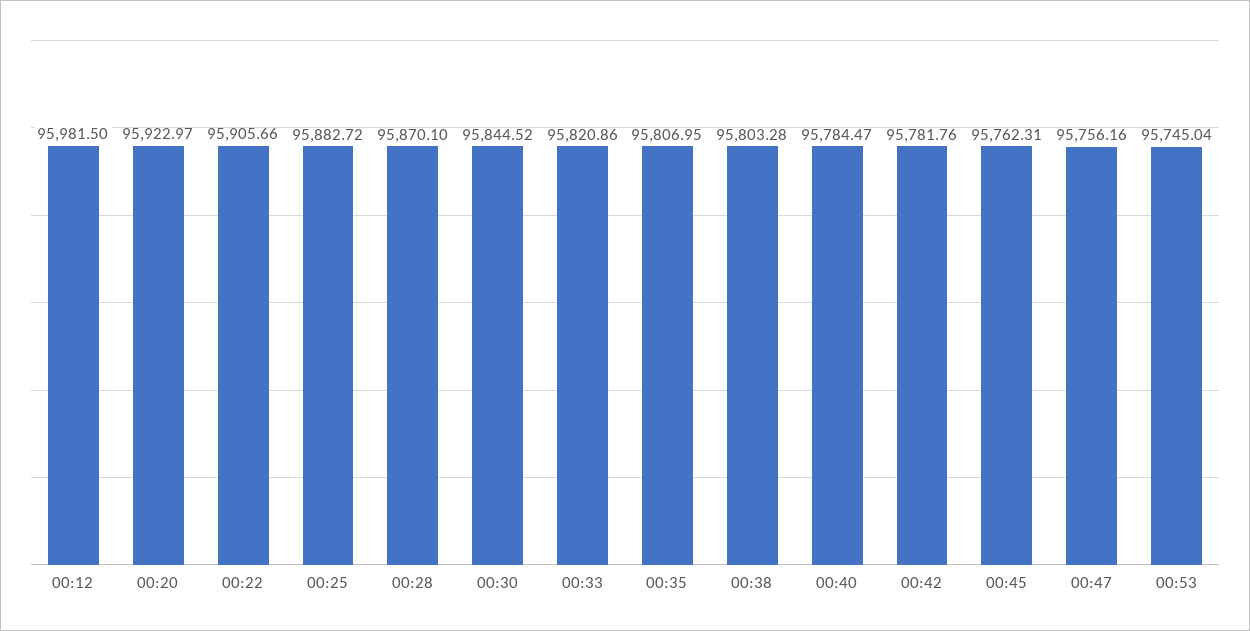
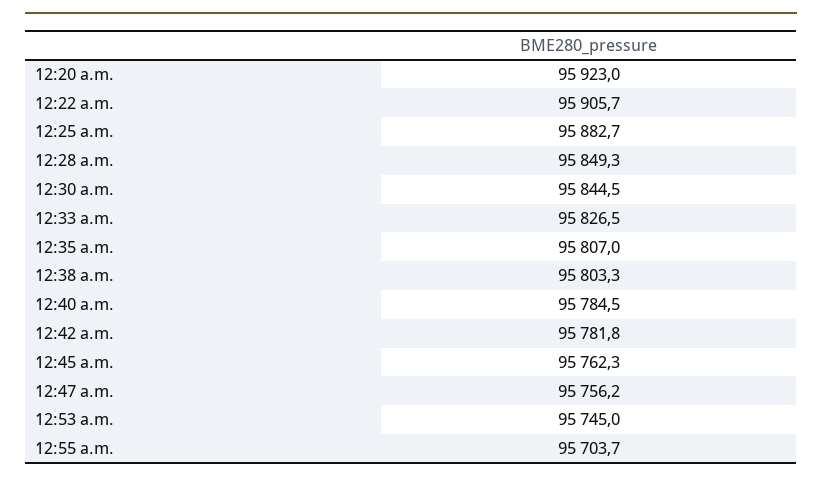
00:12: 95981.5 -> none
00:28: 95870.1 -> 95849.3
00:33: 95820.86 -> 95826.5
12:55 a.m.: none -> 95703.7

